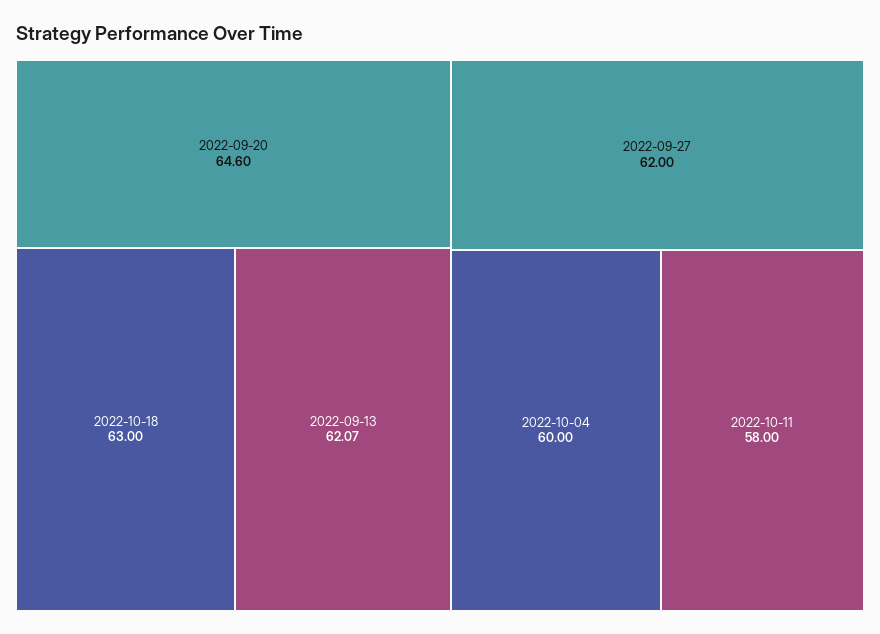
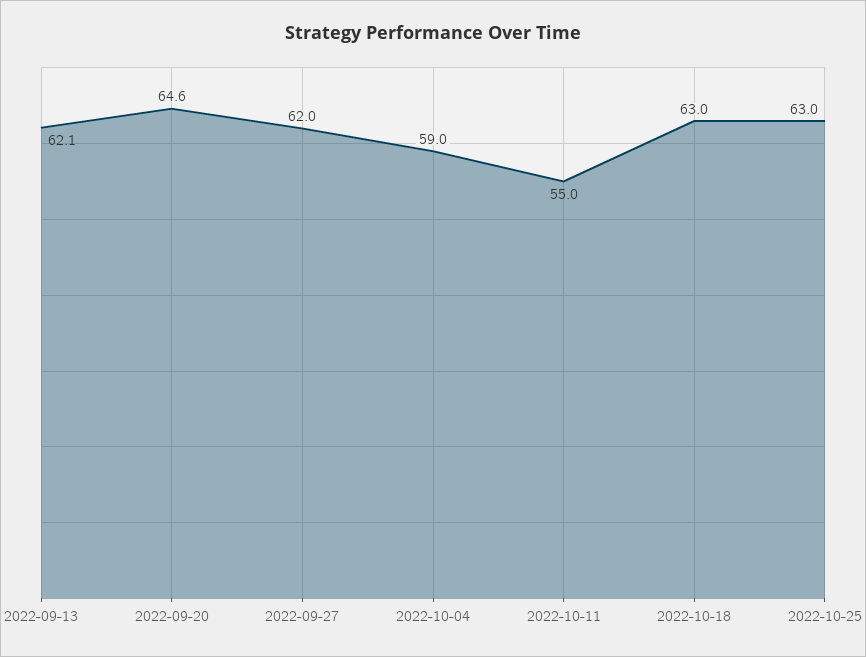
2022-10-04: 60 -> 59
2022-10-11: 58 -> 55
2022-10-25: none -> 63

